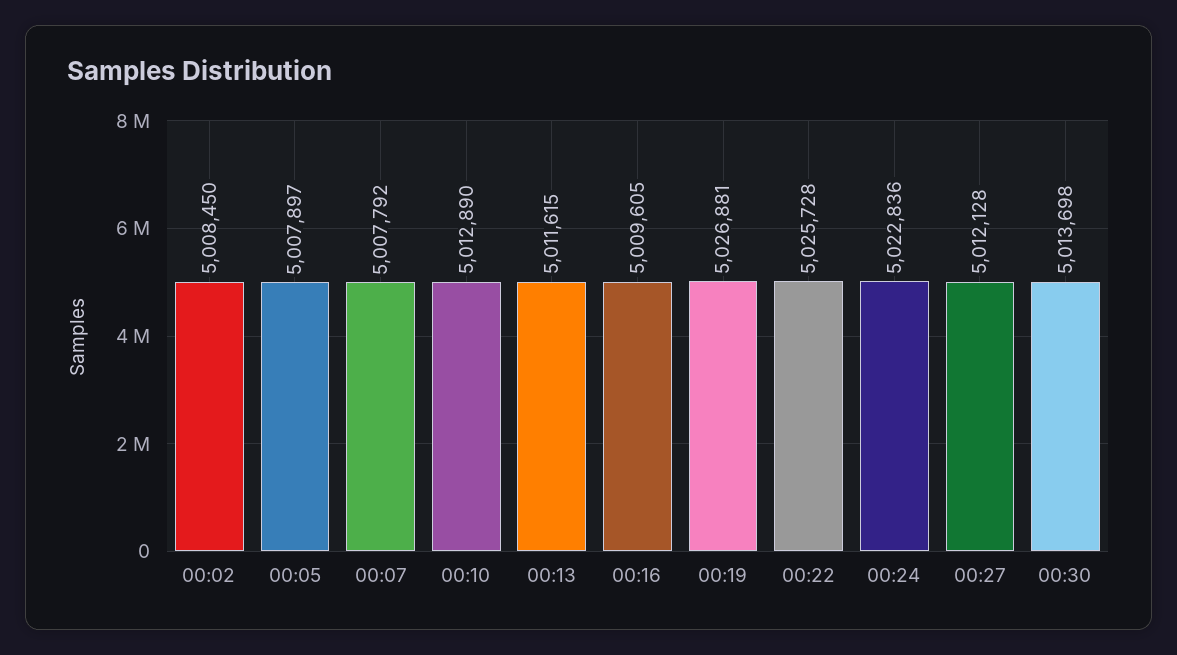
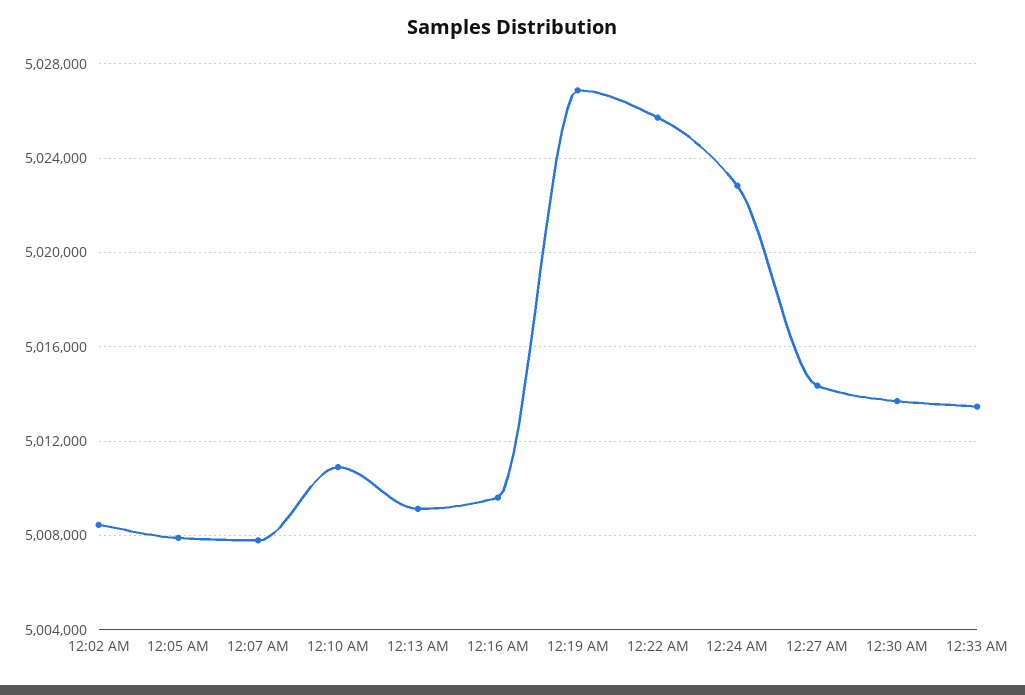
00:10: 5012890 -> 5011000
00:13: 5011615 -> 5009000
00:27: 5012128 -> 5014500
12:33 AM: none -> 5013500

